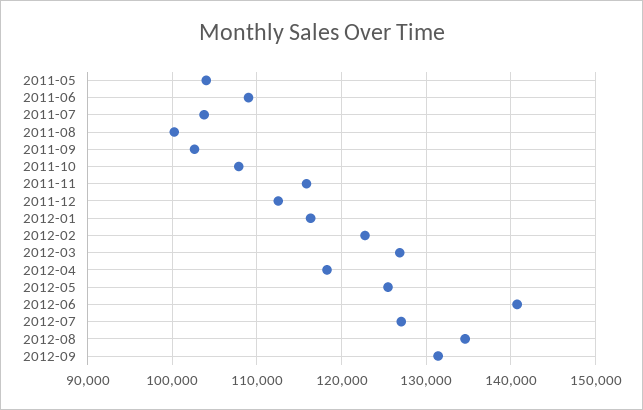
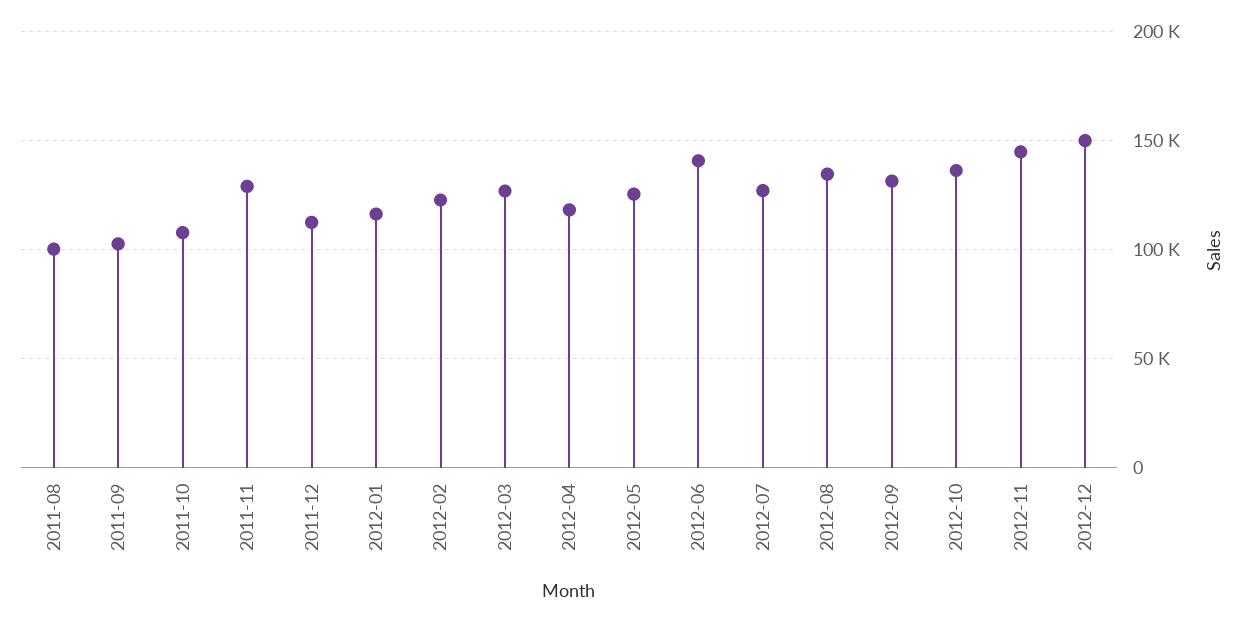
2011-05: 104000 -> none
2011-06: 109000 -> none
2011-07: 104000 -> none
2011-11: 116000 -> 130000
2012-10: none -> 135000
2012-11: none -> 145000
2012-12: none -> 150000

